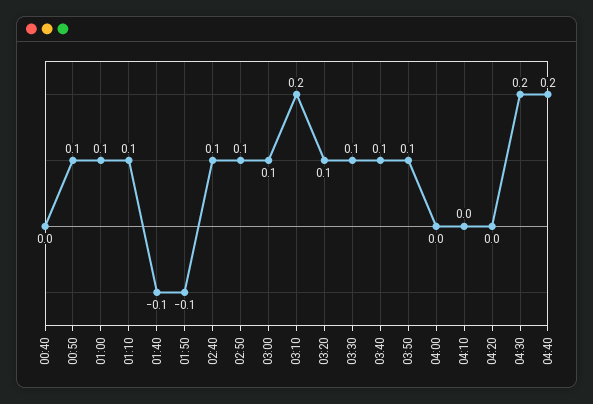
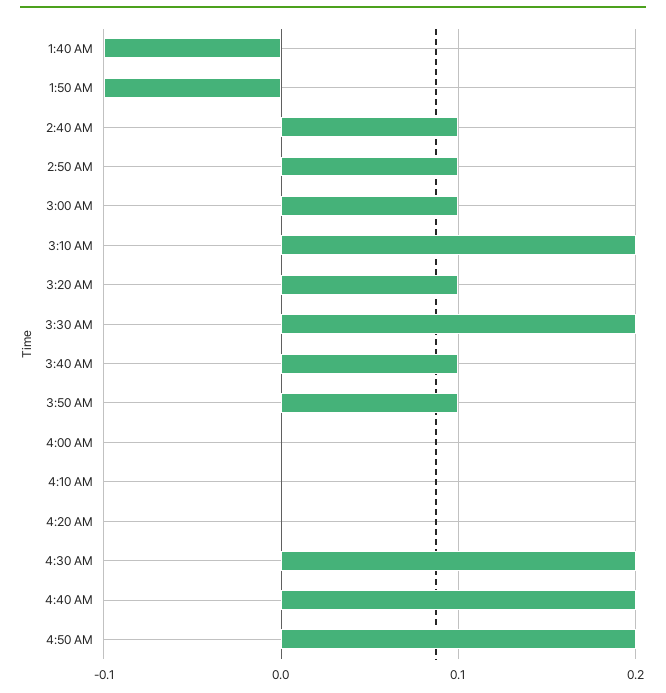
00:40: 0 -> none
00:50: 0.1 -> none
01:00: 0.1 -> none
01:10: 0.1 -> none
03:30: 0.1 -> 0.2
4:50 AM: none -> 0.2

